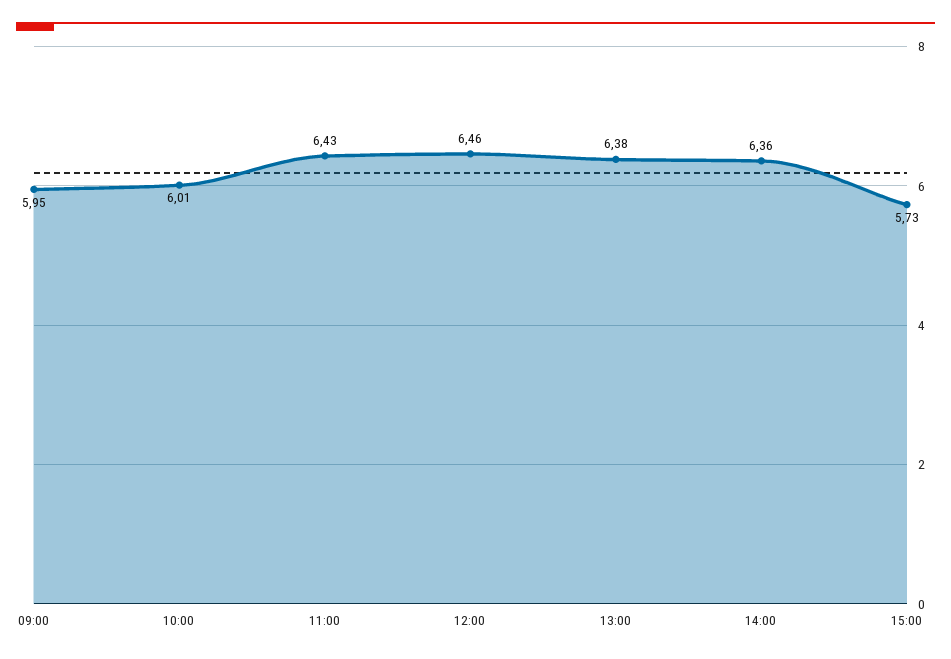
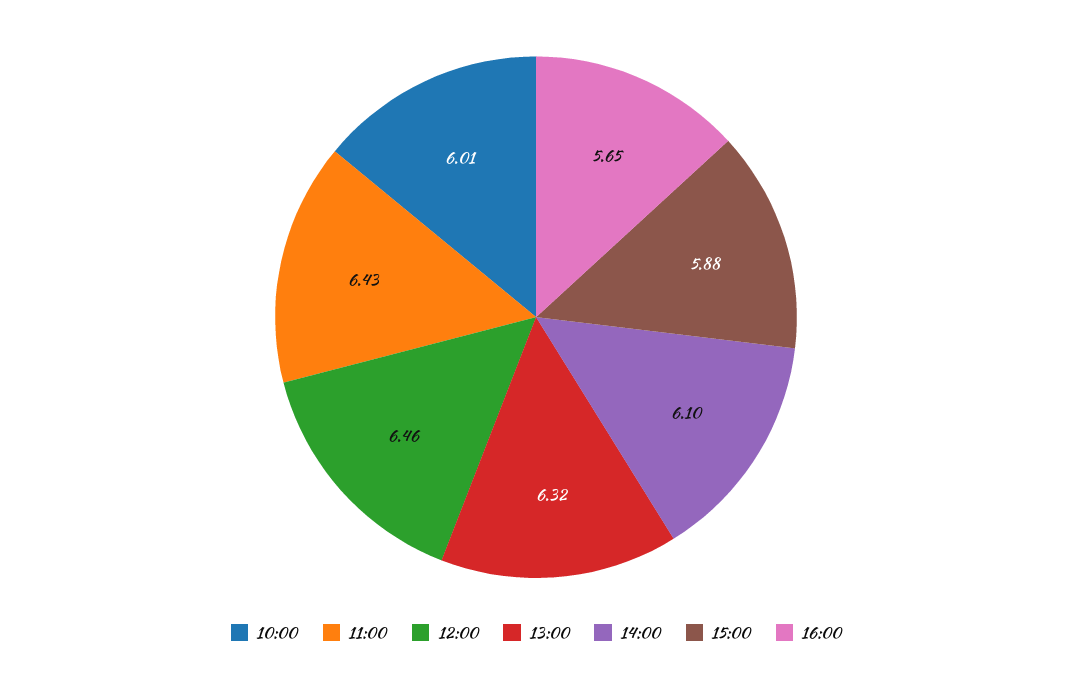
09:00: 5.95 -> none
13:00: 6.38 -> 6.32
14:00: 6.36 -> 6.1
15:00: 5.73 -> 5.88
16:00: none -> 5.65

